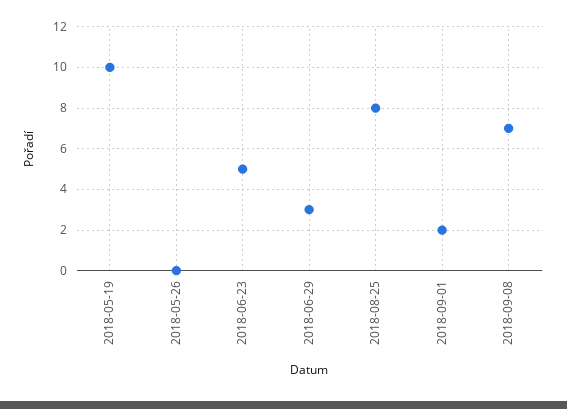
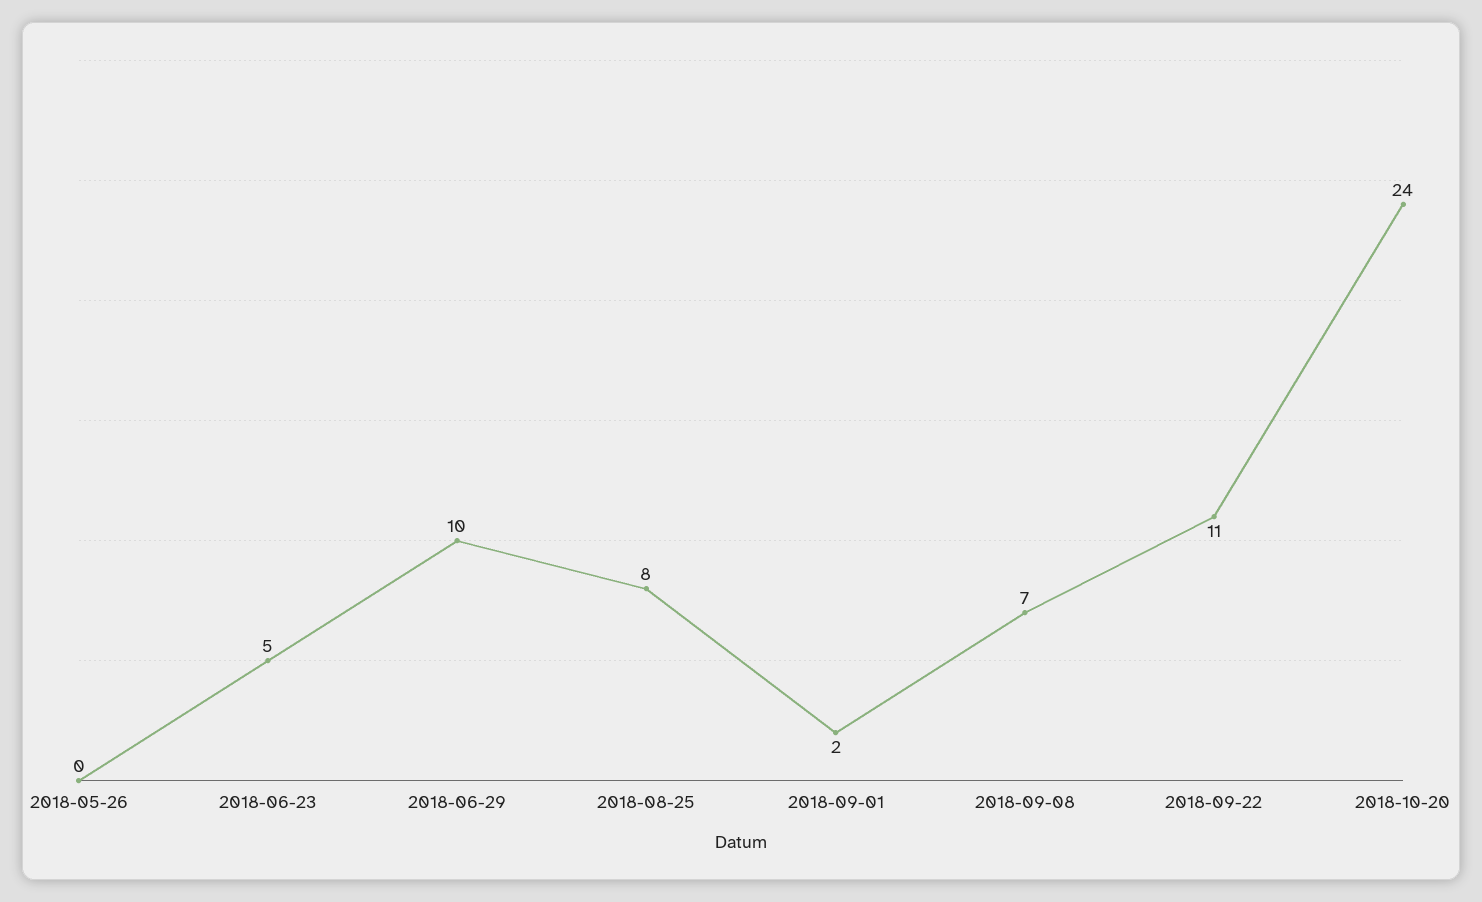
2018-05-19: 10 -> none
2018-06-29: 3 -> 10
2018-09-22: none -> 11
2018-10-20: none -> 24

